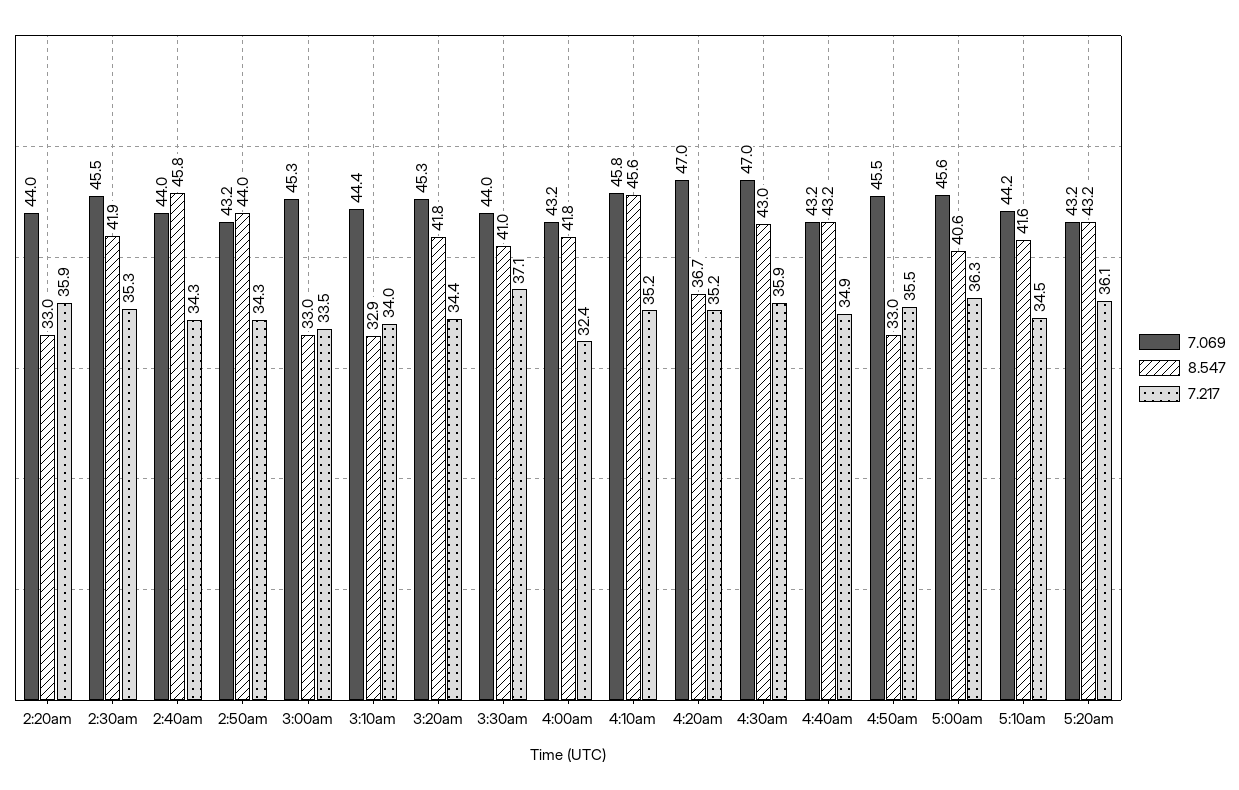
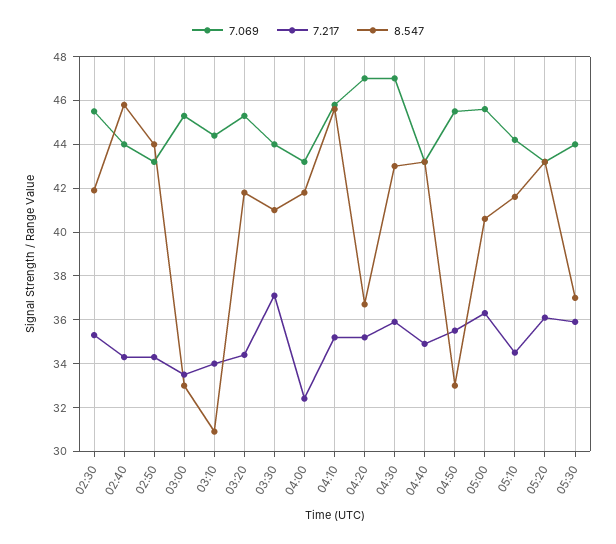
7.069, 2:20am: 44 -> none
8.547, 2:20am: 33 -> none
7.217, 2:20am: 35.9 -> none
8.547, 3:10am: 32.9 -> 31
7.069, 05:30: none -> 44
7.217, 05:30: none -> 36
8.547, 05:30: none -> 37

